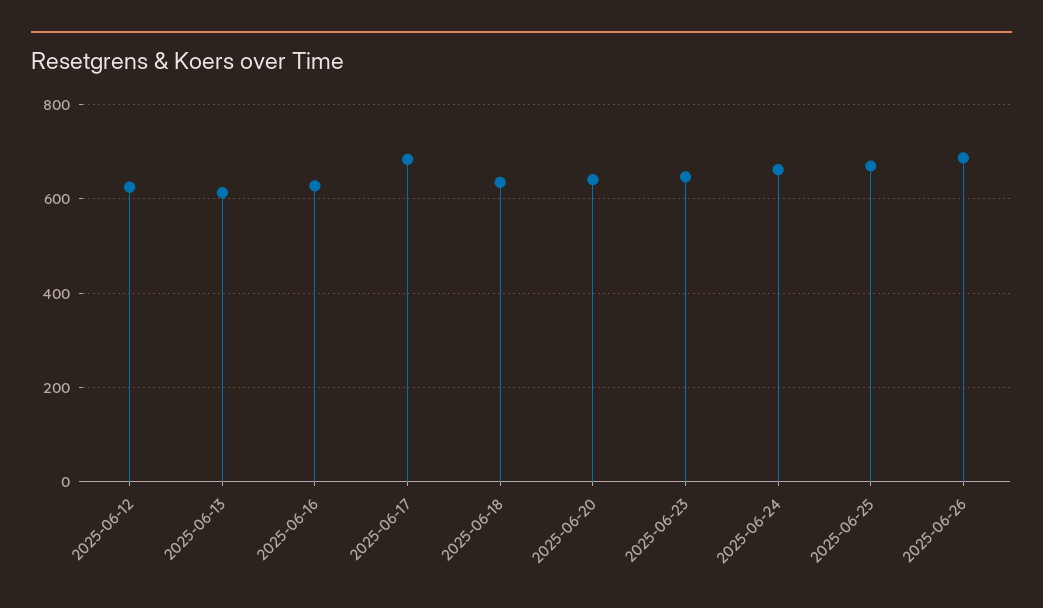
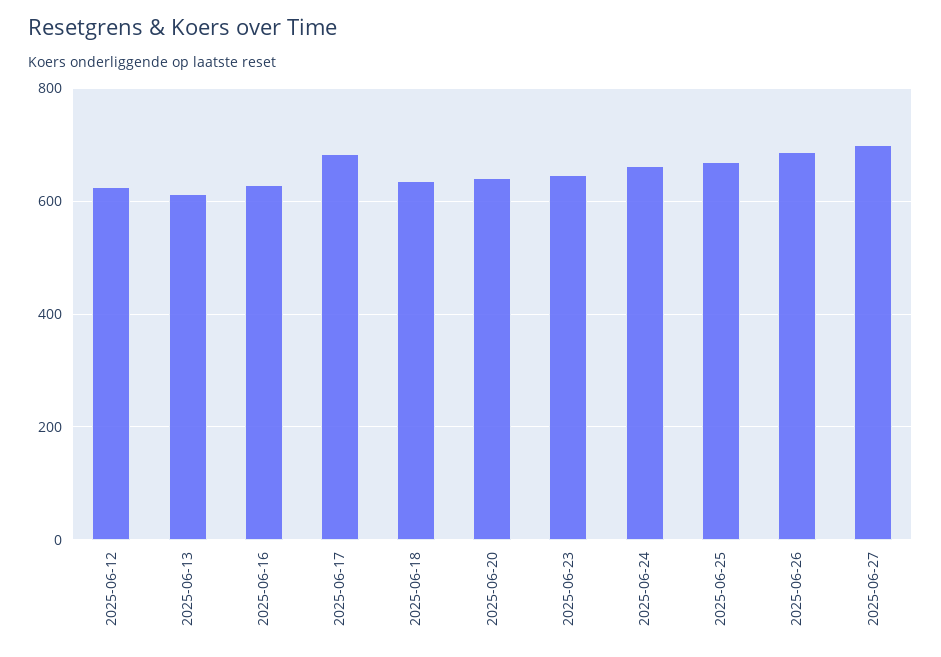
2025-06-27: none -> 700

